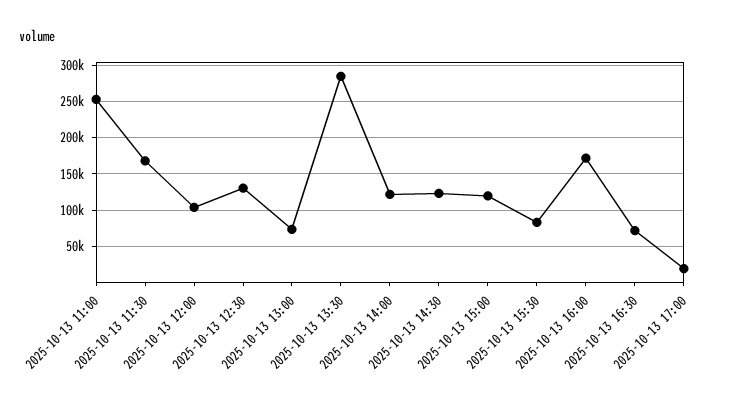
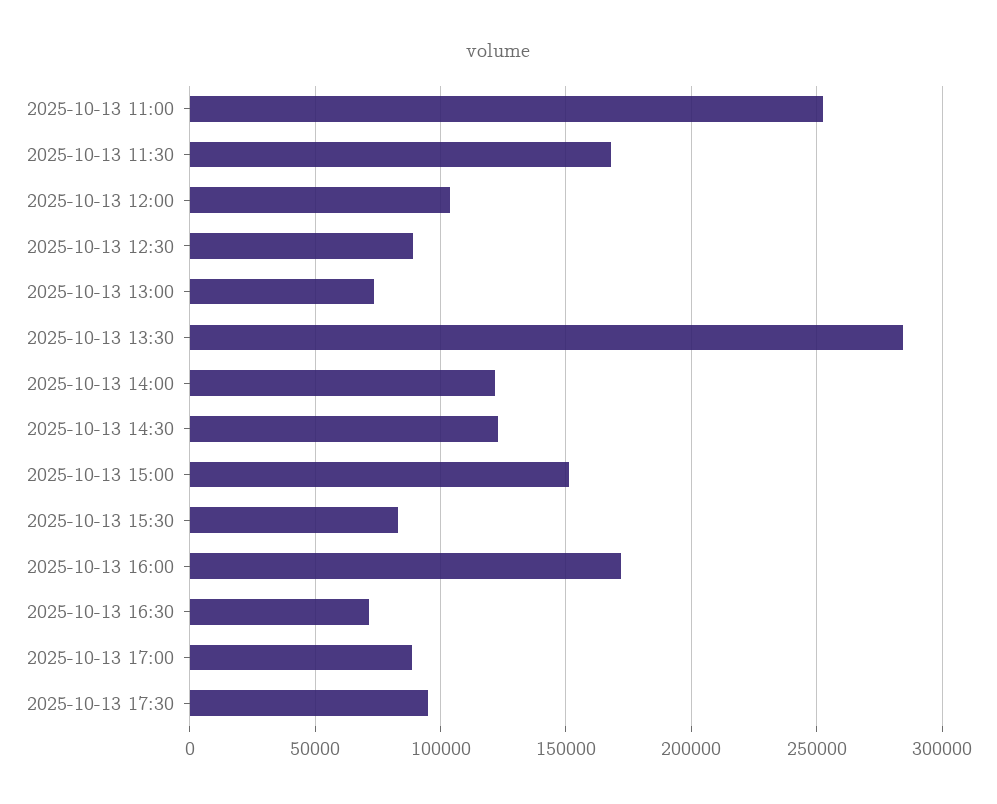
2025-10-13 12:30: 130000 -> 90000
2025-10-13 15:00: 120000 -> 150000
2025-10-13 17:00: 20000 -> 90000
2025-10-13 17:30: none -> 95000

